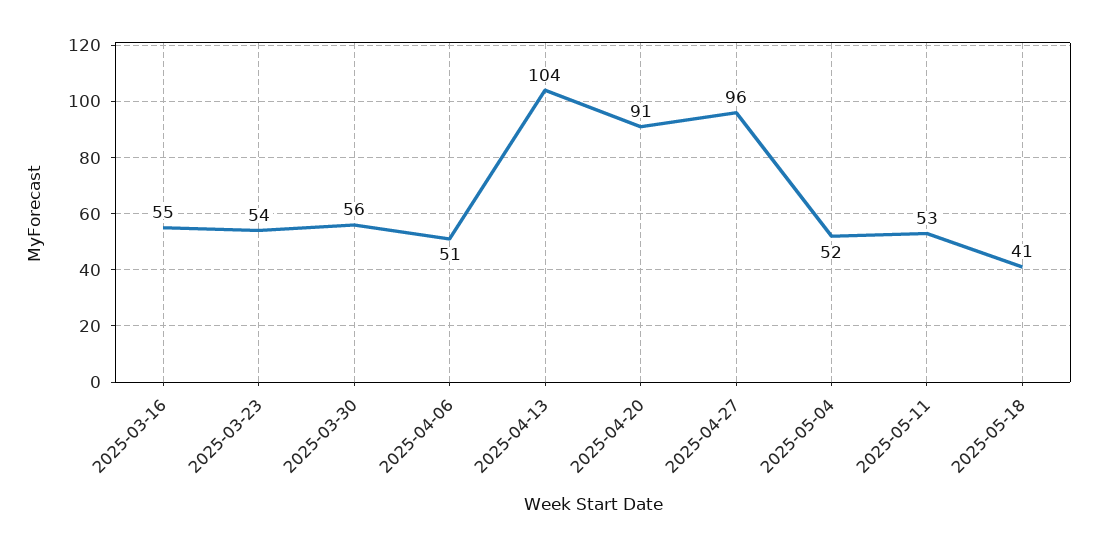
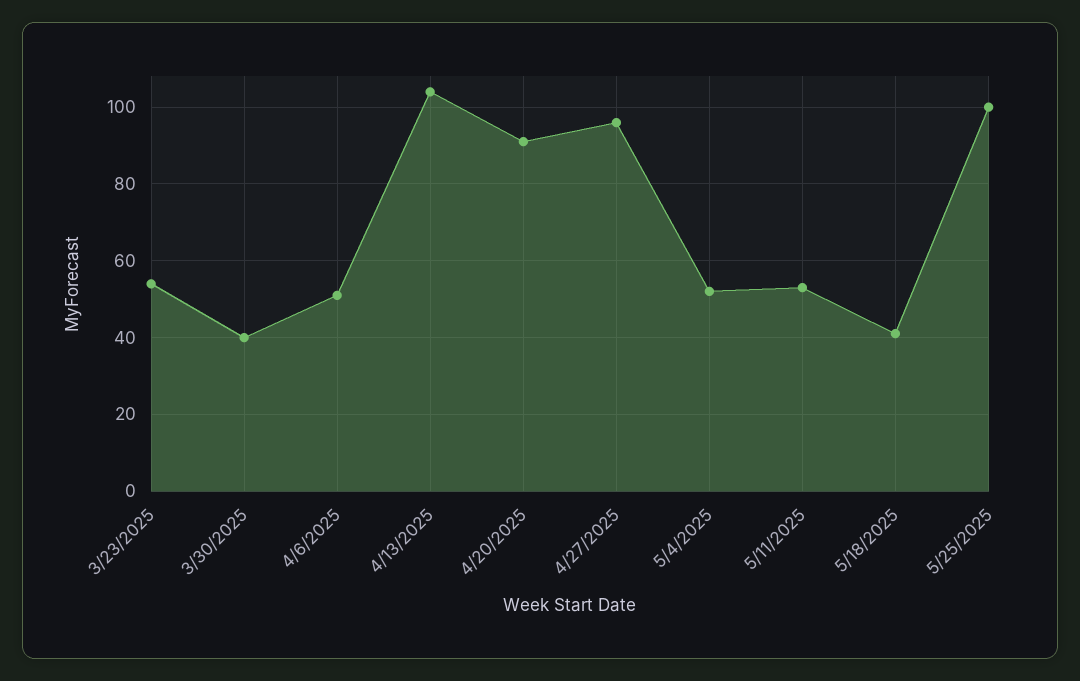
2025-03-16: 55 -> none
2025-03-30: 56 -> 40
5/25/2025: none -> 100

